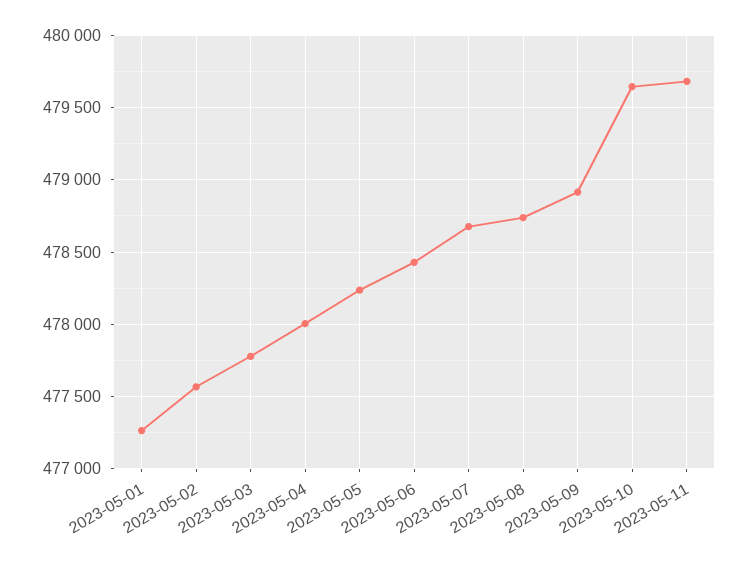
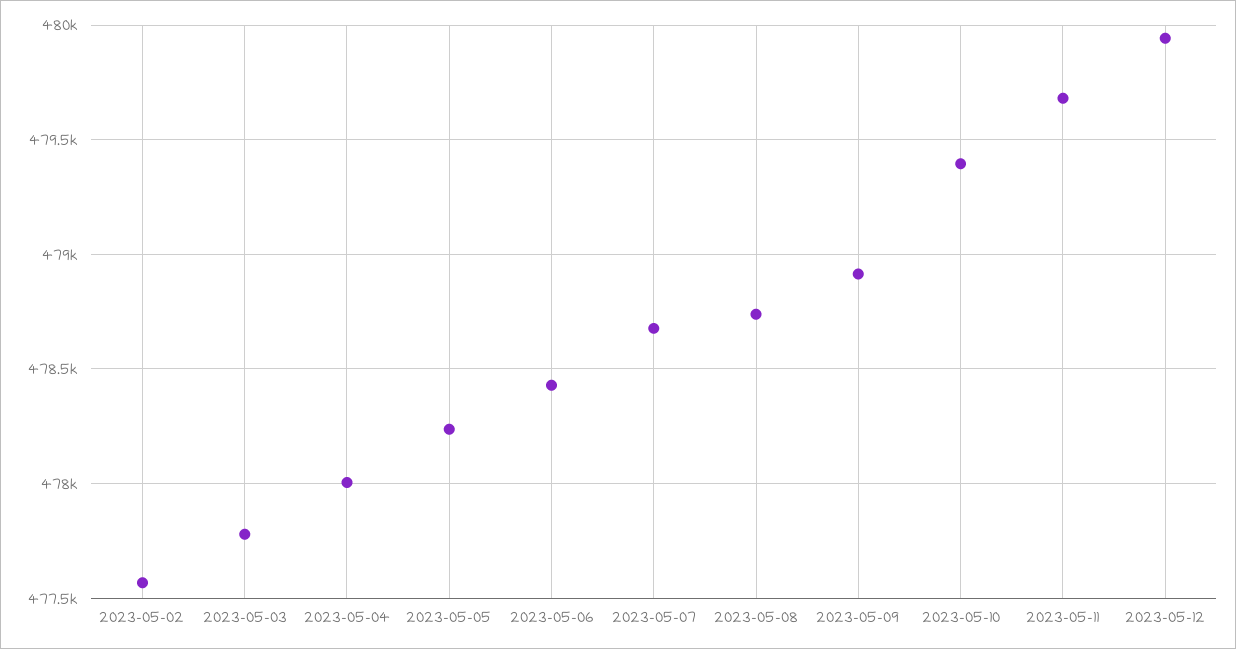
2023-05-01: 477250 -> none
2023-05-10: 479650 -> 479400
2023-05-12: none -> 479950

